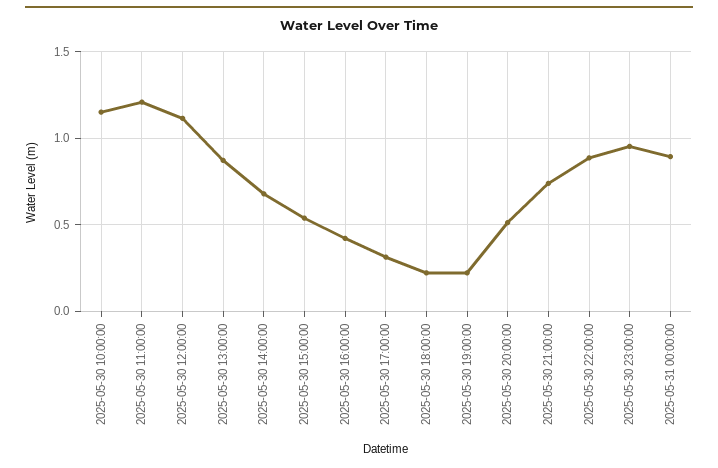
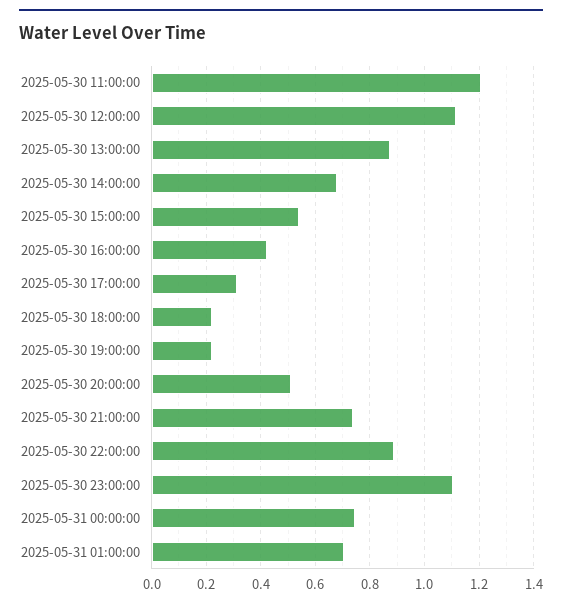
2025-05-30 10:00:00: 1.15 -> none
2025-05-30 23:00:00: 0.95 -> 1.1
2025-05-31 00:00:00: 0.9 -> 0.75
2025-05-31 01:00:00: none -> 0.7

